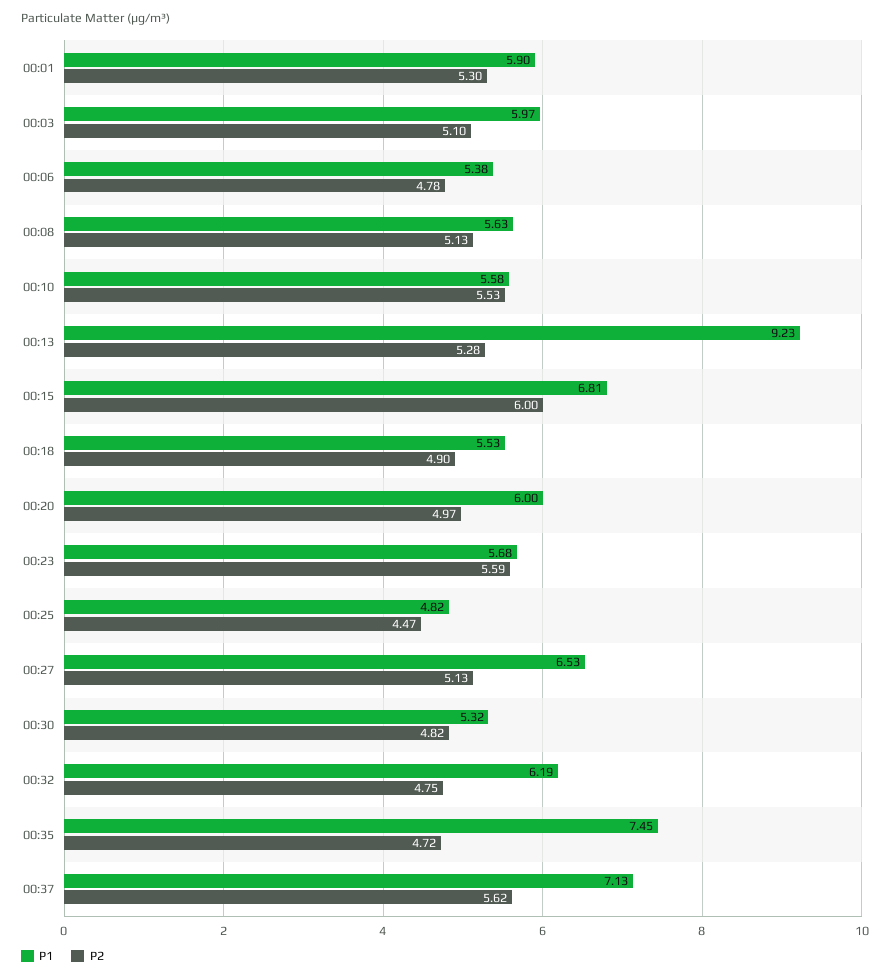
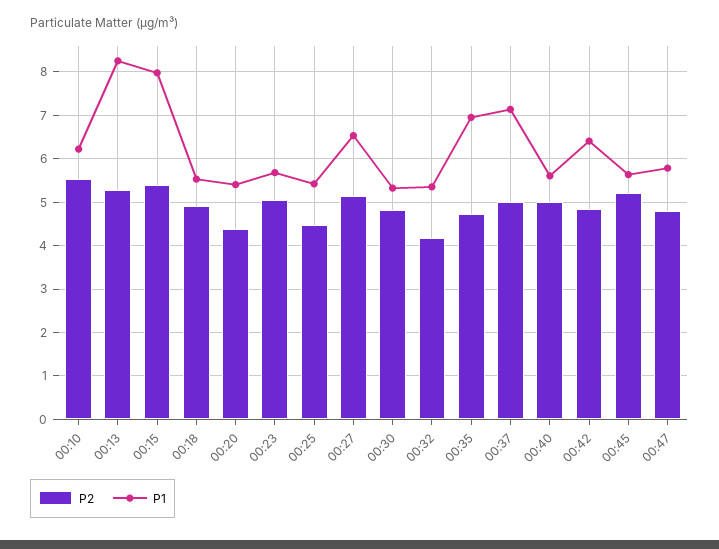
P1, 00:01: 5.9 -> none
P2, 00:01: 5.3 -> none
P1, 00:03: 5.97 -> none
P2, 00:03: 5.1 -> none
P1, 00:06: 5.38 -> none
P2, 00:06: 4.78 -> none
P1, 00:08: 5.63 -> none
P2, 00:08: 5.13 -> none
P1, 00:10: 5.58 -> 6.2
P1, 00:13: 9.23 -> 8.2
P1, 00:15: 6.81 -> 8
P2, 00:15: 6 -> 5.4
P1, 00:20: 6 -> 5.4
P2, 00:20: 4.97 -> 4.4
P2, 00:23: 5.59 -> 5
P1, 00:25: 4.82 -> 5.4
P1, 00:32: 6.19 -> 5.4
P2, 00:32: 4.75 -> 4.2
P1, 00:35: 7.45 -> 7
P2, 00:37: 5.62 -> 5
P2, 00:40: none -> 5
P1, 00:40: none -> 5.6
P2, 00:42: none -> 4.8
P1, 00:42: none -> 6.4
P2, 00:45: none -> 5.2
P1, 00:45: none -> 5.6
P2, 00:47: none -> 4.8
P1, 00:47: none -> 5.8

